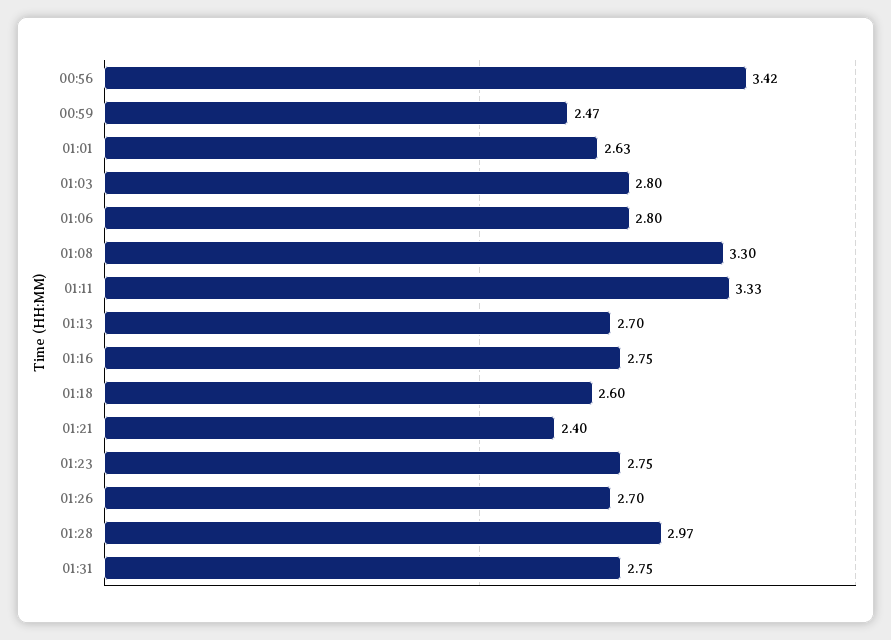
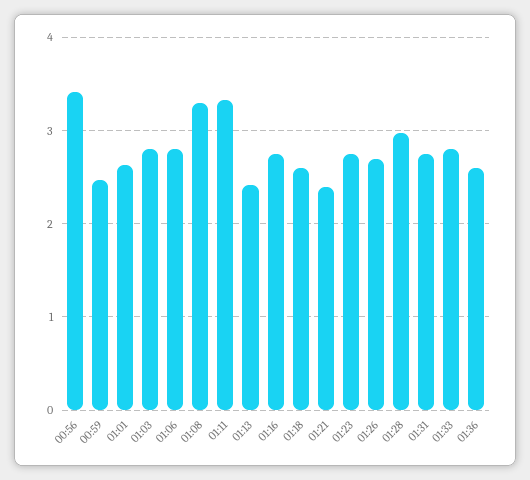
01:13: 2.7 -> 2.4
01:33: none -> 2.8
01:36: none -> 2.6

